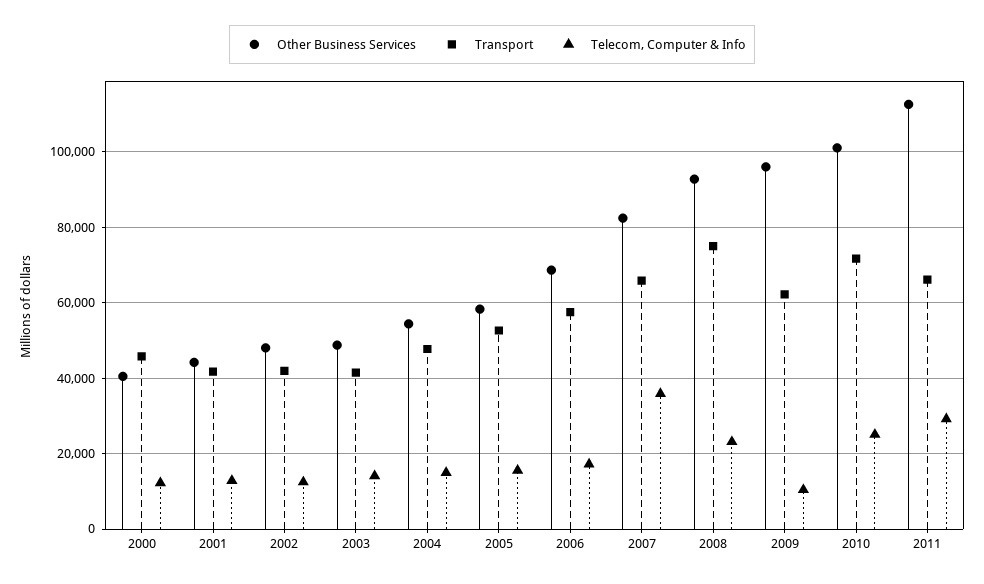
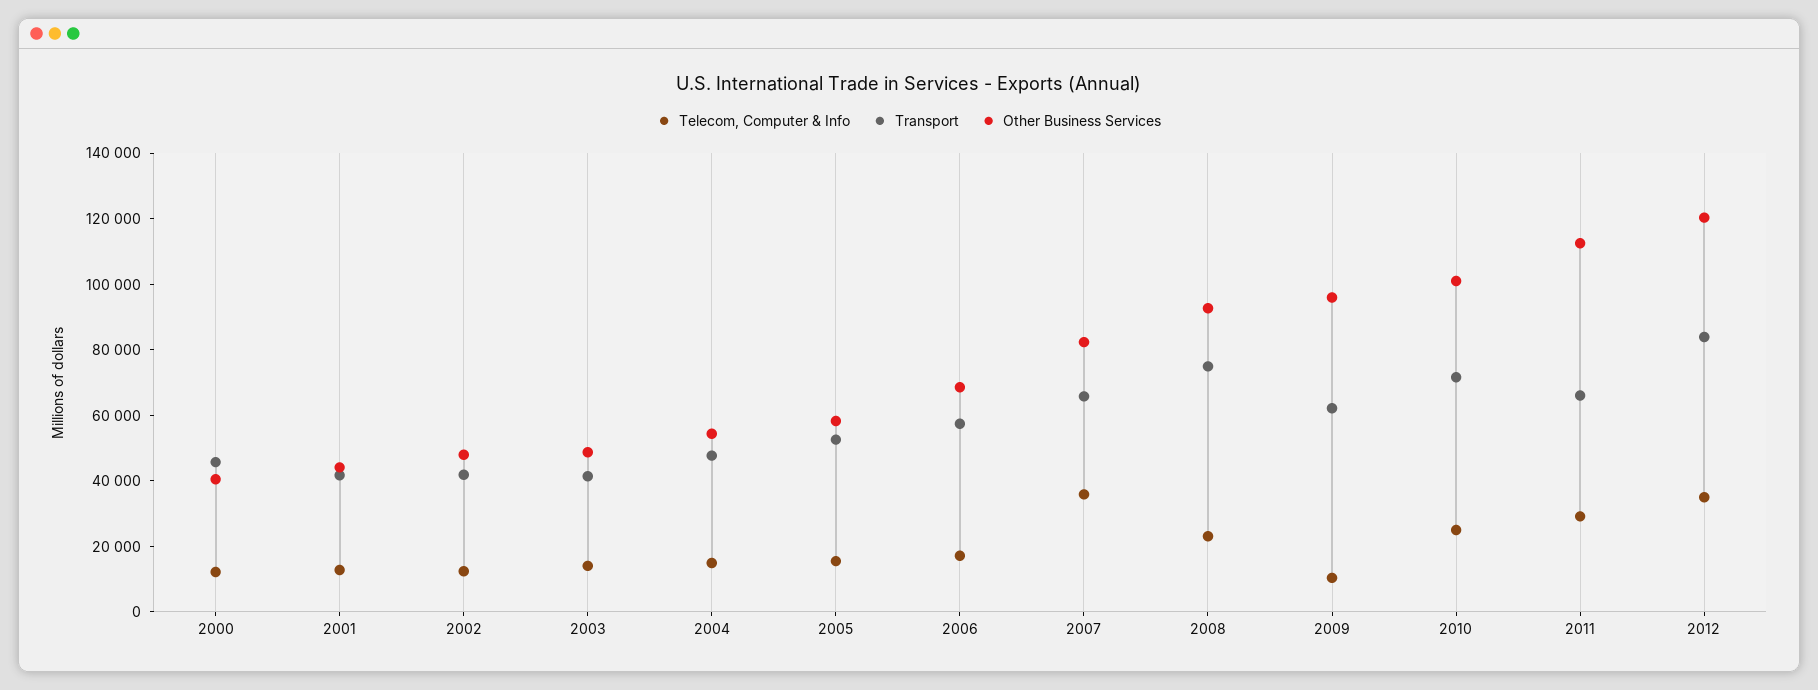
Telecom, Computer & Info, 2012: none -> 35000
Transport, 2012: none -> 85000
Other Business Services, 2012: none -> 120000

